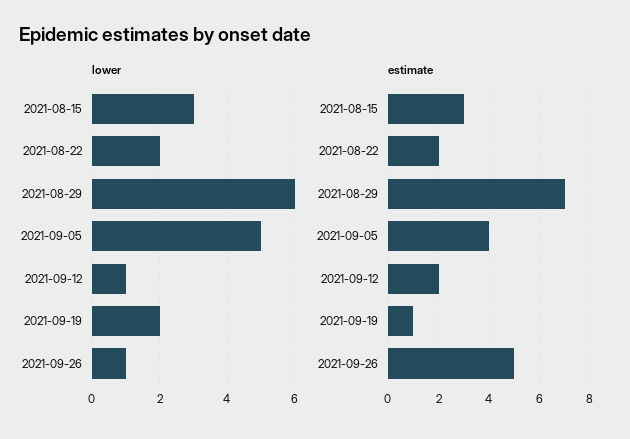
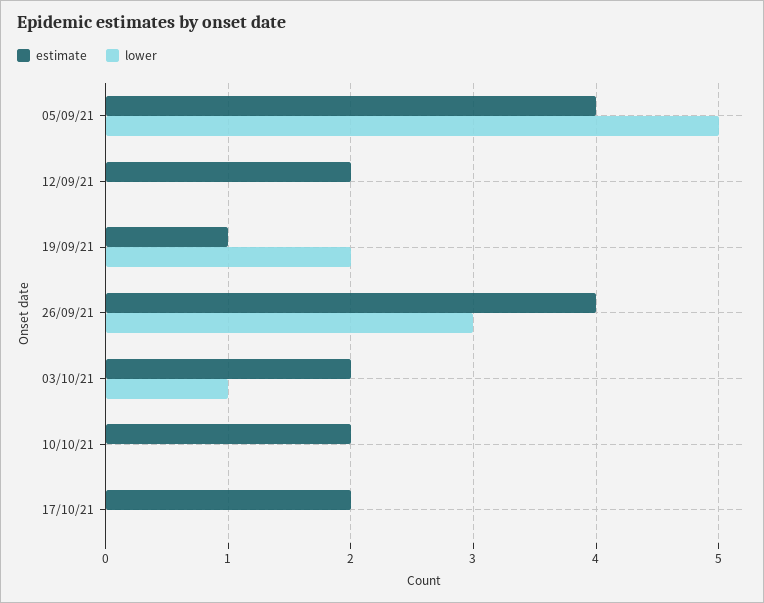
lower, 2021-08-15: 3 -> none
lower, 2021-08-22: 2 -> none
lower, 2021-08-29: 6 -> none
lower, 2021-09-12: 1 -> 0
lower, 2021-09-26: 1 -> 3
estimate, 2021-08-15: 3 -> none
estimate, 2021-08-22: 2 -> none
estimate, 2021-08-29: 7 -> none
estimate, 2021-09-26: 5 -> 4
estimate, 03/10/21: none -> 2
lower, 03/10/21: none -> 1
estimate, 10/10/21: none -> 2
lower, 10/10/21: none -> 0
estimate, 17/10/21: none -> 2
lower, 17/10/21: none -> 0

